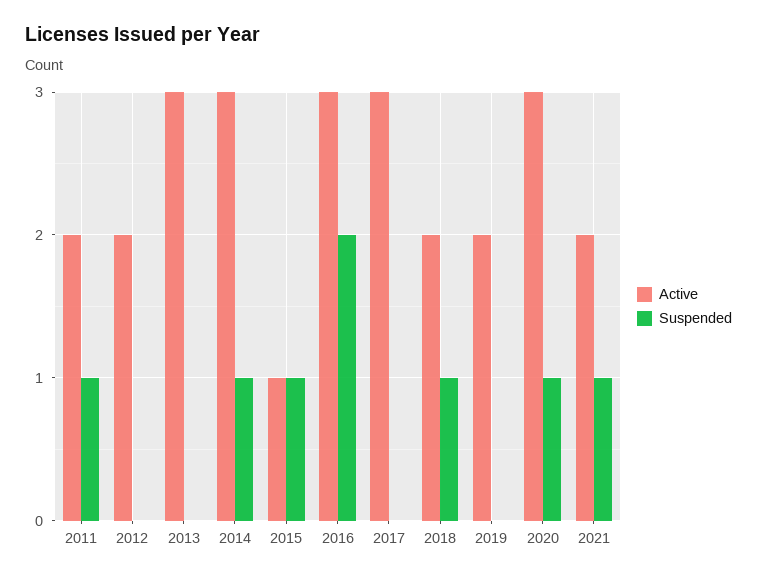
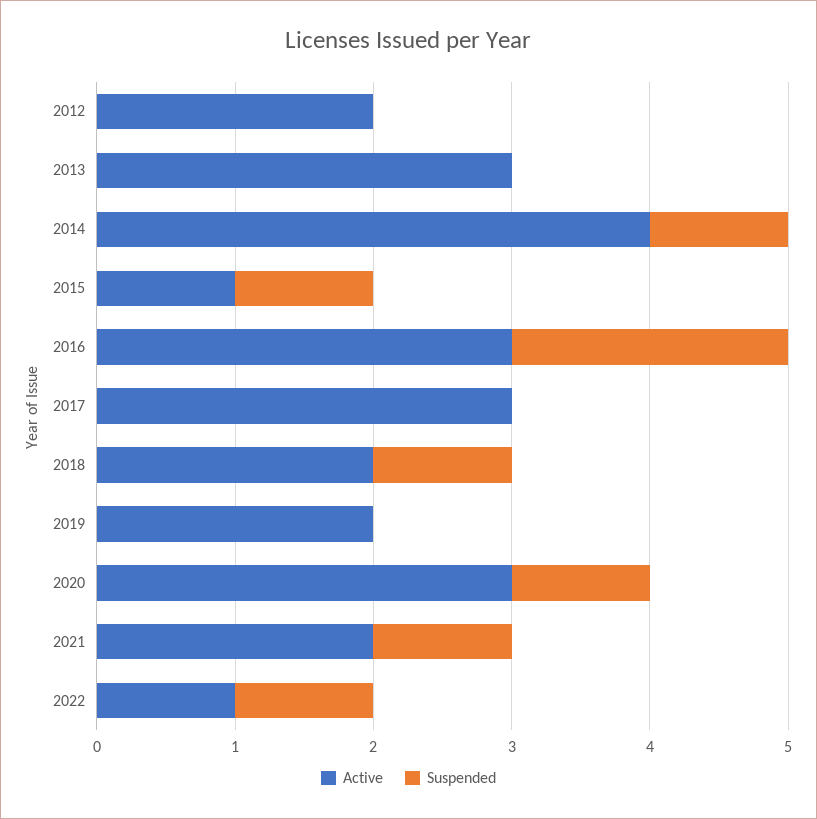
Active, 2011: 2 -> none
Suspended, 2011: 1 -> none
Active, 2014: 3 -> 4
Active, 2022: none -> 1
Suspended, 2022: none -> 1

